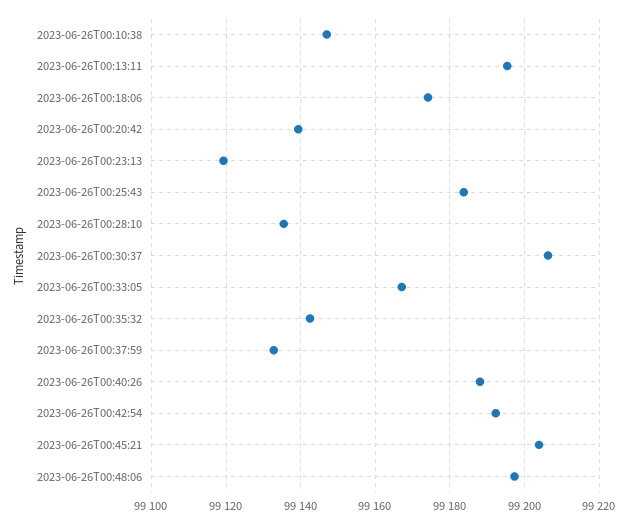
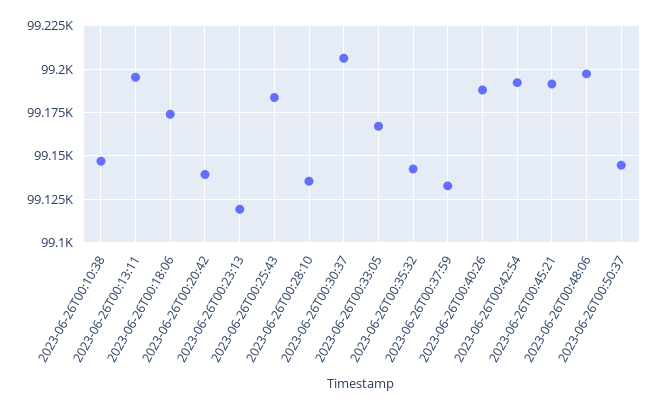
2023-06-26T00:45:21: 99204 -> 99190
2023-06-26T00:50:37: none -> 99145

